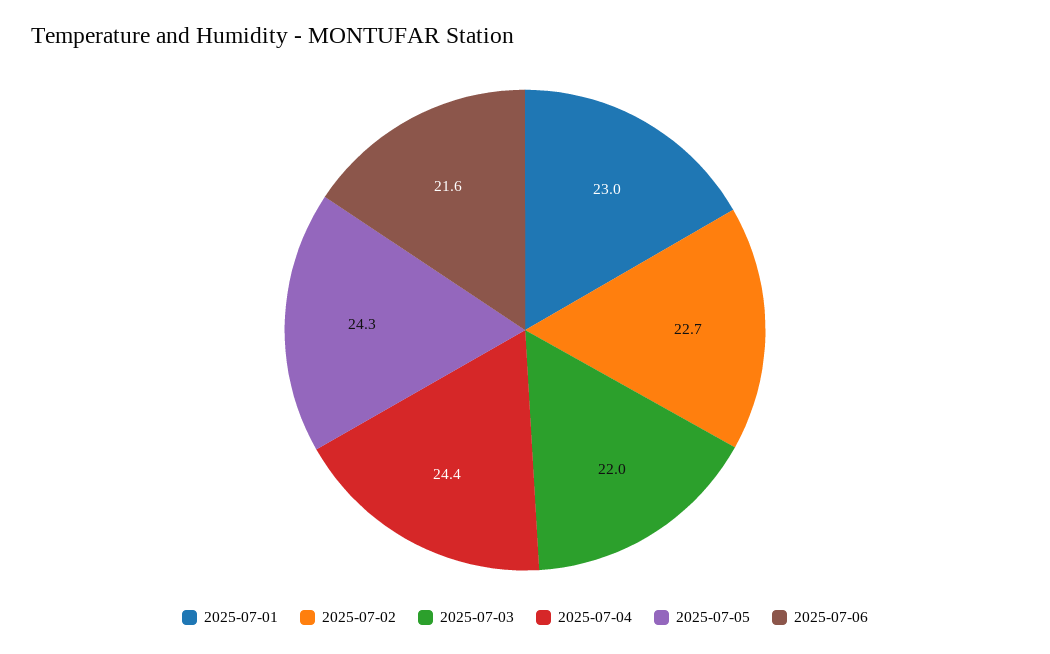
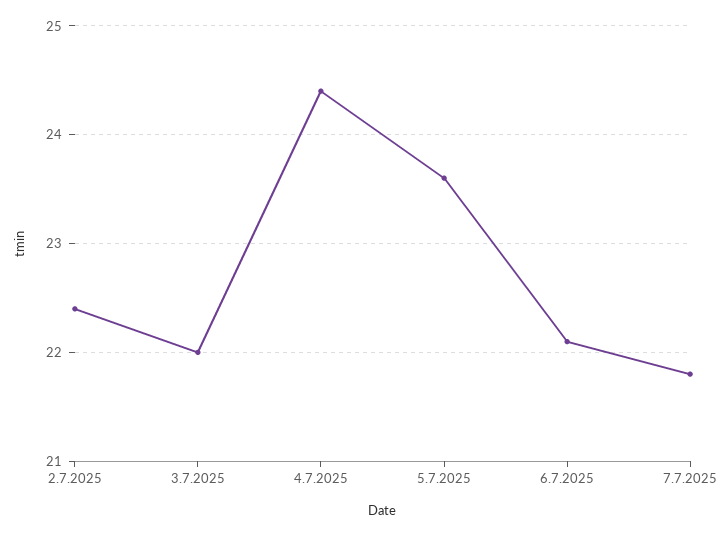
2025-07-01: 23 -> none
2025-07-02: 22.7 -> 22.4
2025-07-05: 24.3 -> 23.6
2025-07-06: 21.6 -> 22.1
7.7.2025: none -> 21.8

